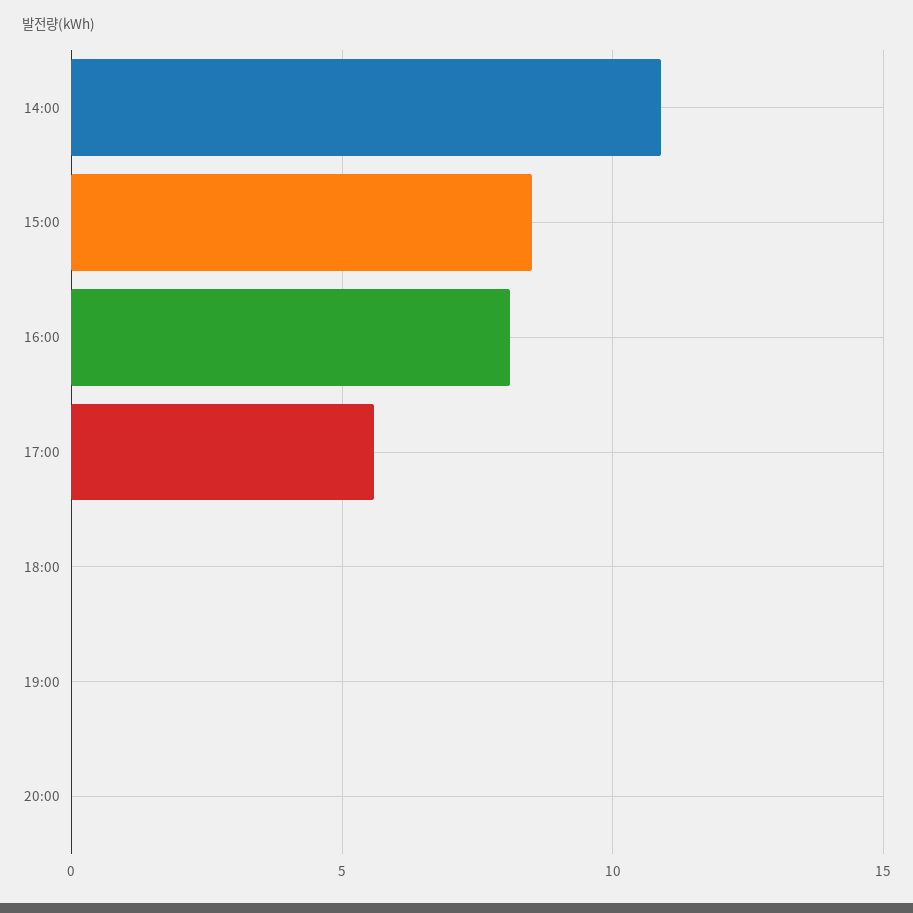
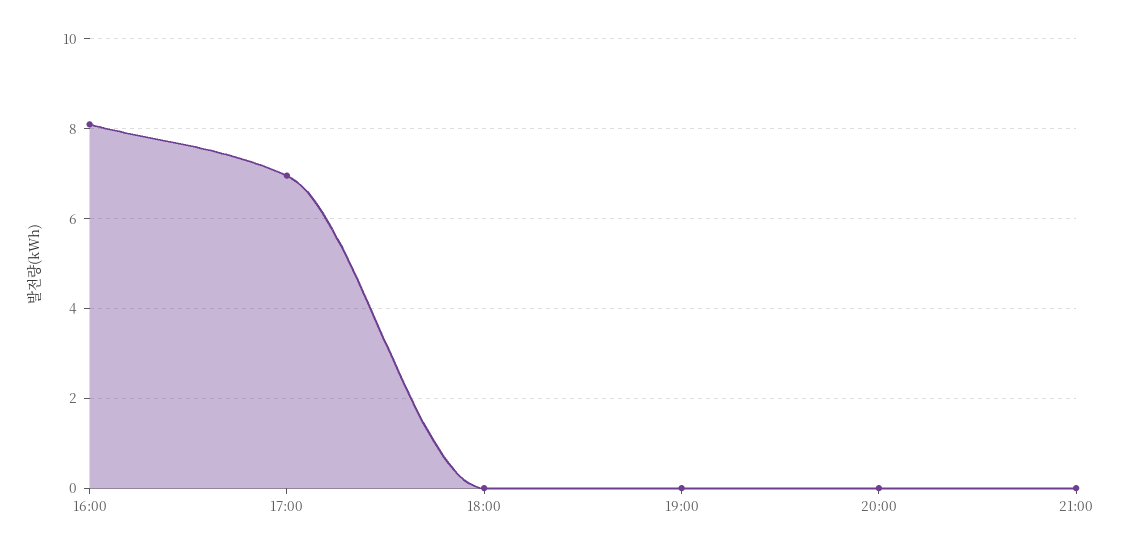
14:00: 11 -> none
15:00: 8.5 -> none
17:00: 5.5 -> 7
21:00: none -> 0

